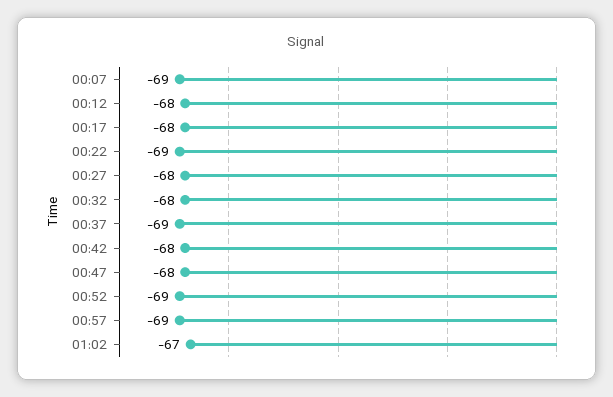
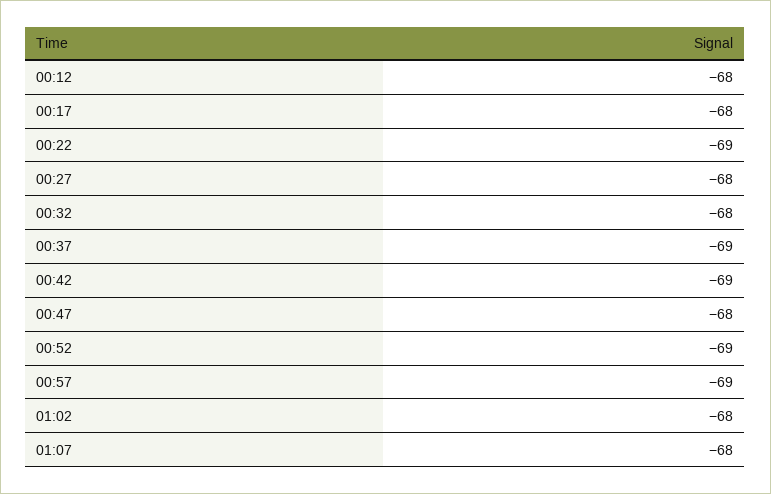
00:07: -69 -> none
00:42: -68 -> -69
01:02: -67 -> -68
01:07: none -> -68

